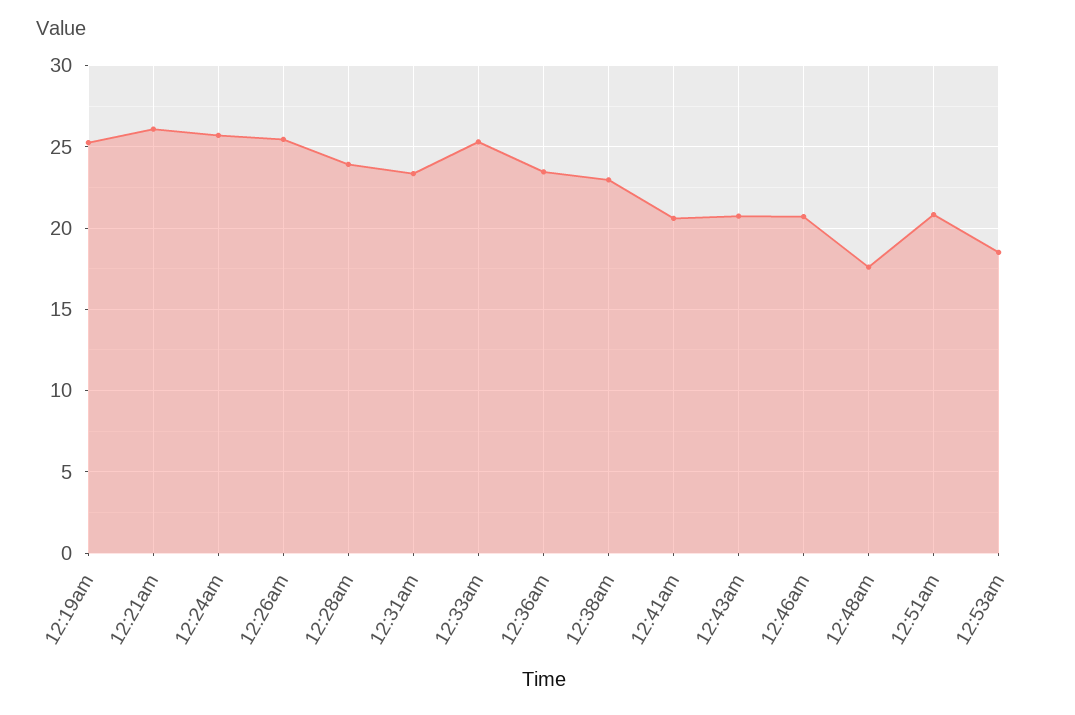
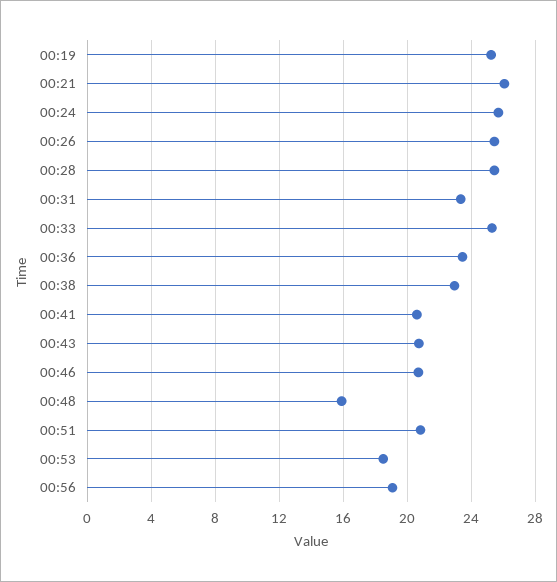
12:28am: 24 -> 25.5
12:48am: 17.5 -> 16
00:56: none -> 19

